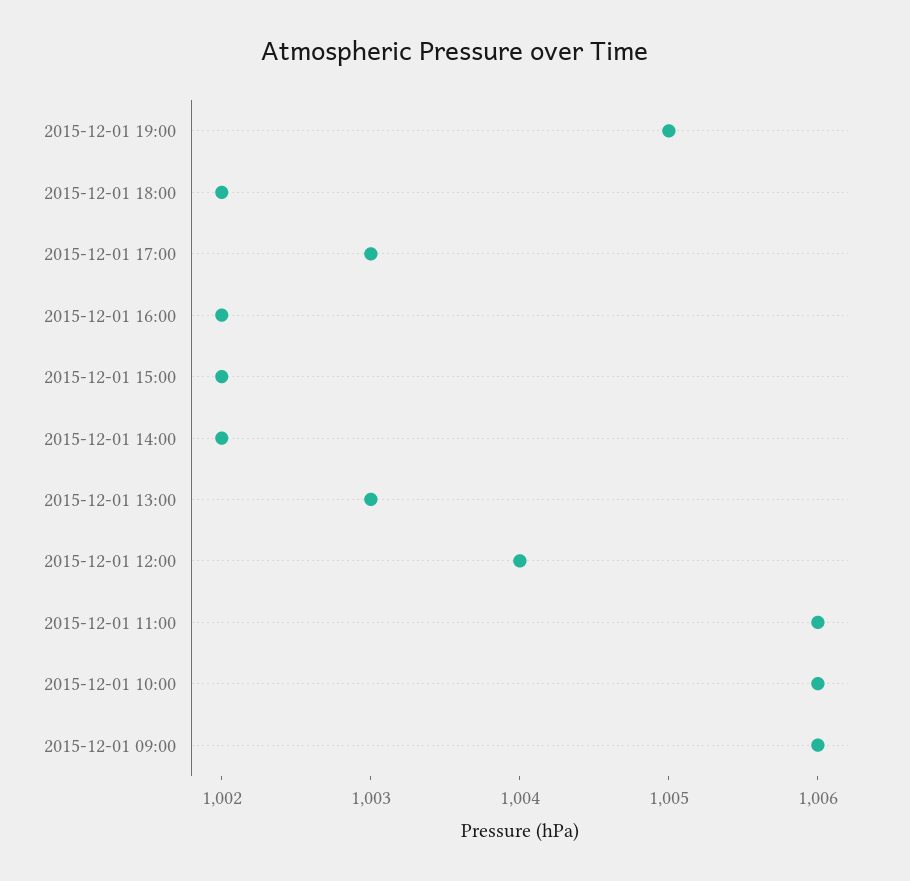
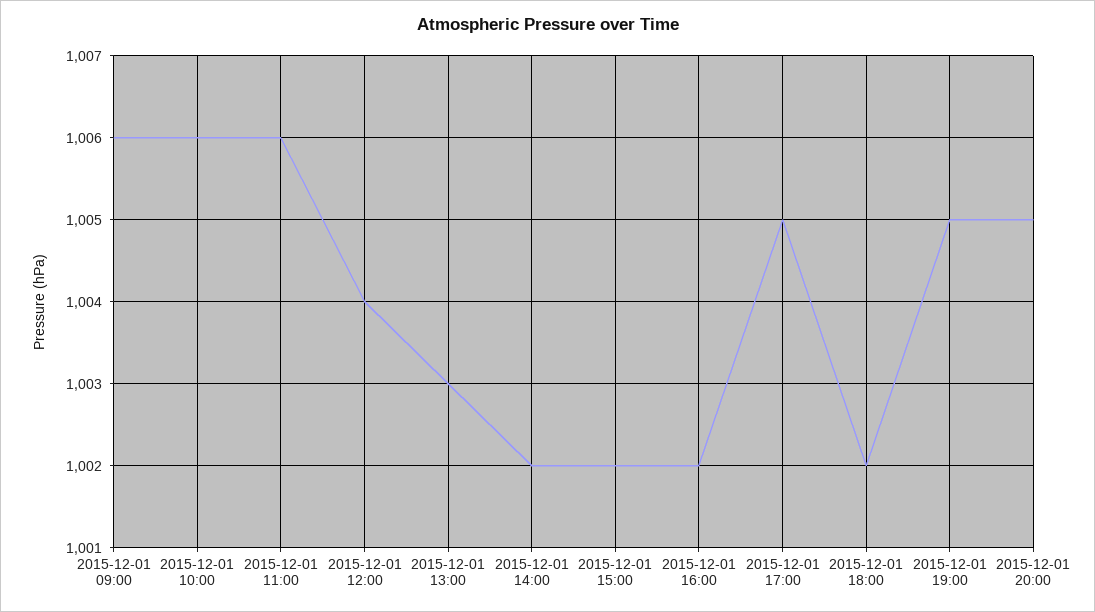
2015-12-01 17:00: 1003 -> 1005
2015-12-01 20:00: none -> 1005

